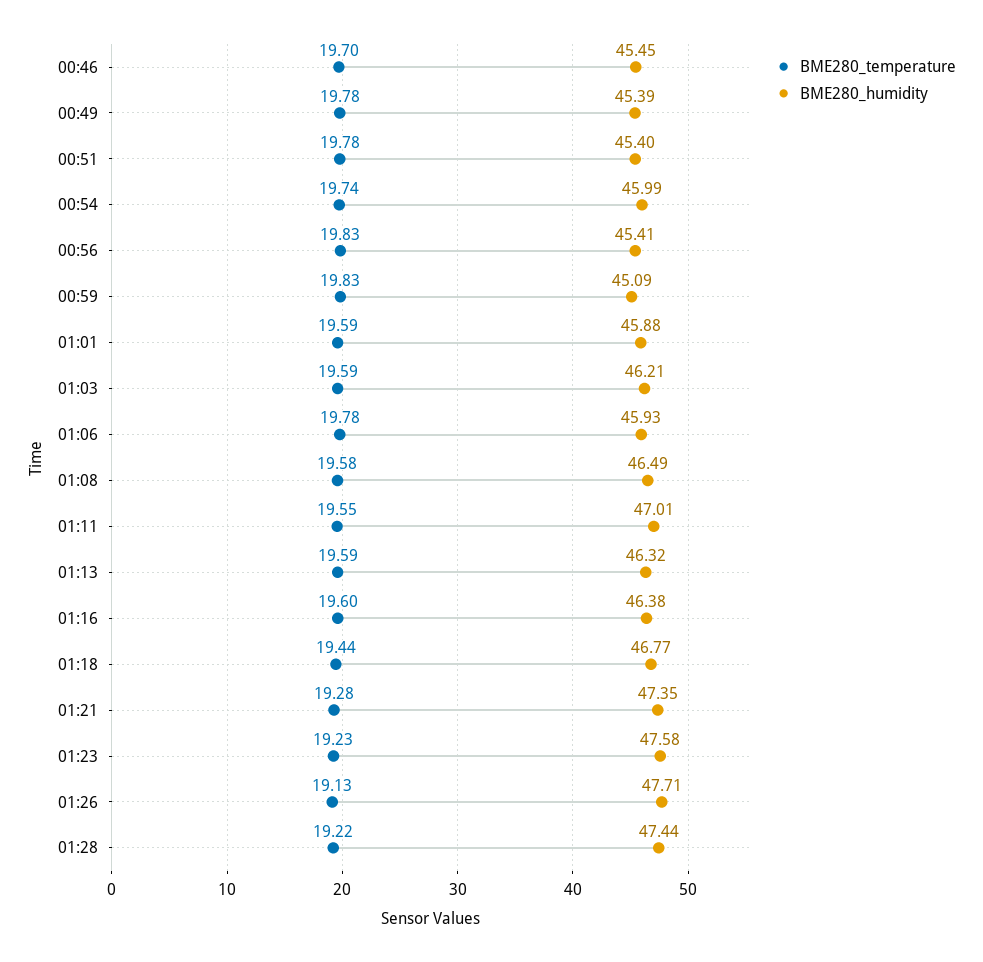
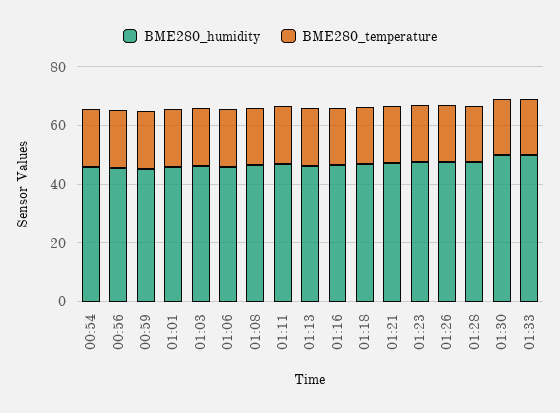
BME280_temperature, 00:46: 19.7 -> none
BME280_humidity, 00:46: 45.45 -> none
BME280_temperature, 00:49: 19.78 -> none
BME280_humidity, 00:49: 45.39 -> none
BME280_temperature, 00:51: 19.78 -> none
BME280_humidity, 00:51: 45.4 -> none
BME280_humidity, 01:30: none -> 50
BME280_temperature, 01:30: none -> 20
BME280_humidity, 01:33: none -> 50
BME280_temperature, 01:33: none -> 20

